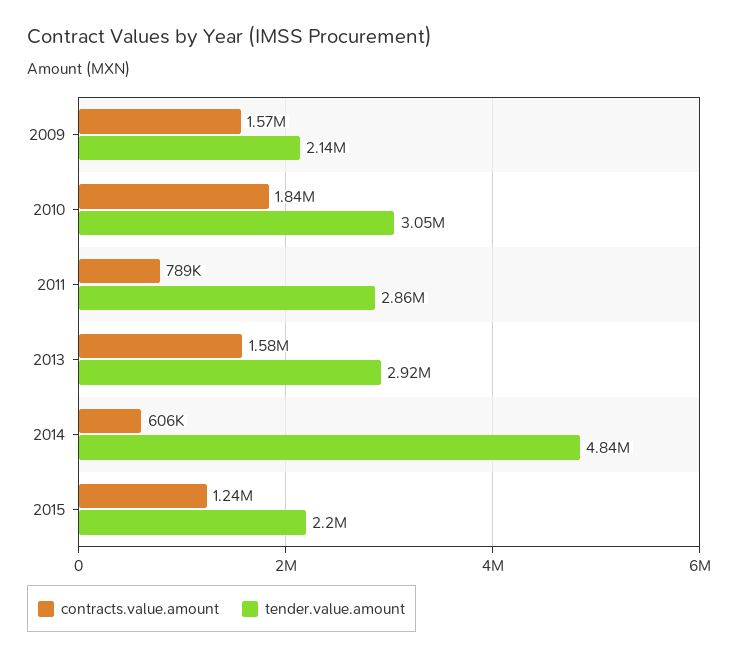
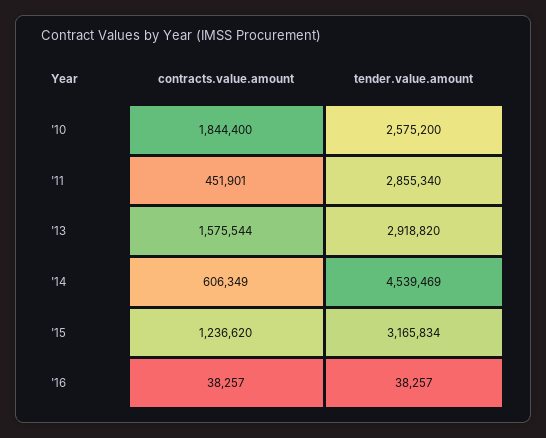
contracts.value.amount, 2009: 1570000 -> none
tender.value.amount, 2009: 2140000 -> none
tender.value.amount, 2010: 3050000 -> 2575200
contracts.value.amount, 2011: 789000 -> 451901
tender.value.amount, 2014: 4840000 -> 4539469
tender.value.amount, 2015: 2200000 -> 3165834
contracts.value.amount, '16: none -> 38257
tender.value.amount, '16: none -> 38257

